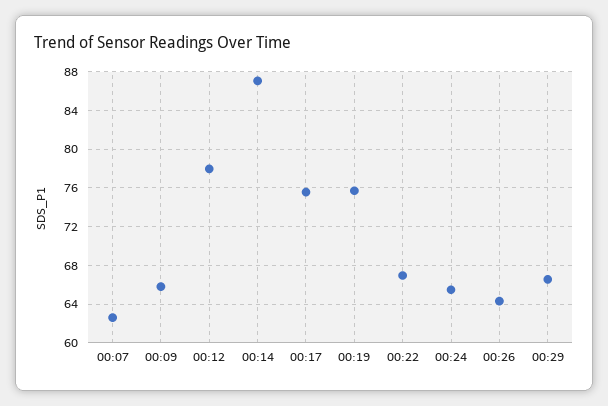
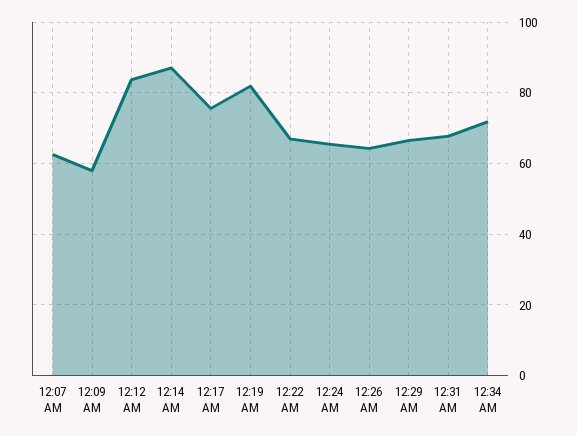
00:09: 66 -> 58
00:12: 78 -> 84
00:19: 76 -> 82
12:31 AM: none -> 68
12:34 AM: none -> 72

